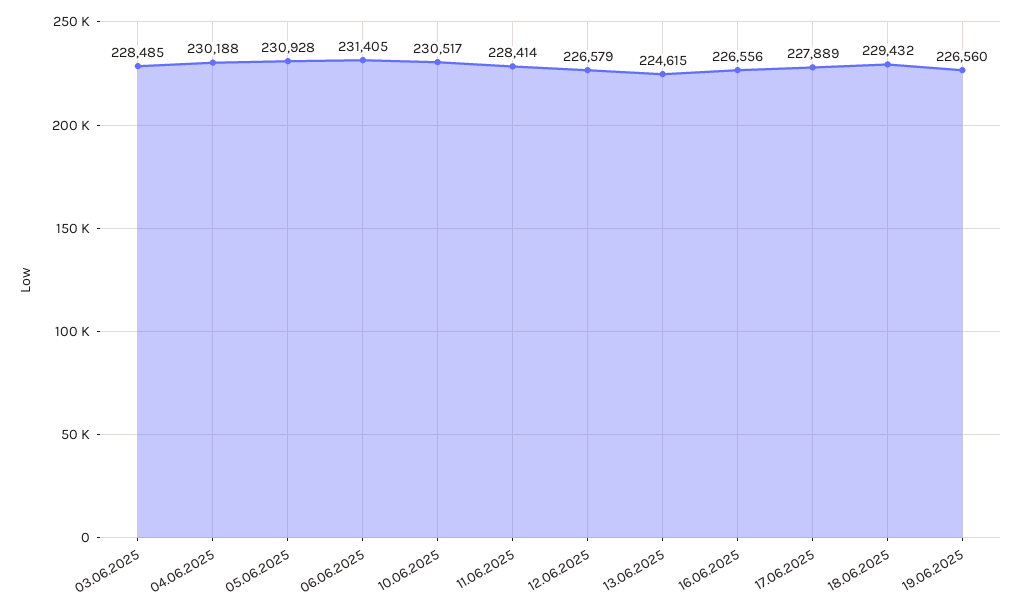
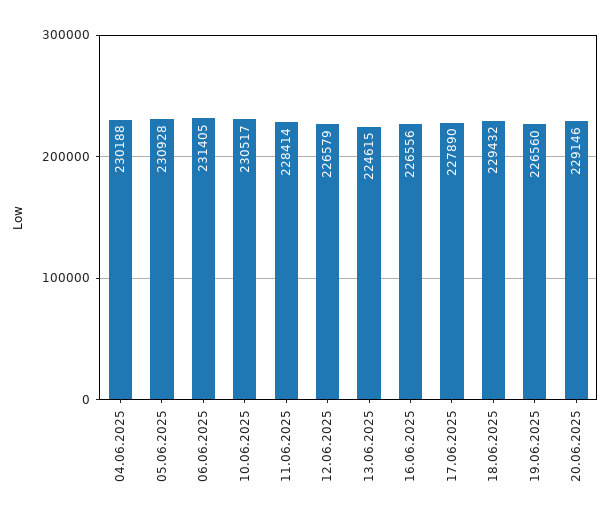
03.06.2025: 228485 -> none
17.06.2025: 227889 -> 227890
20.06.2025: none -> 229146

